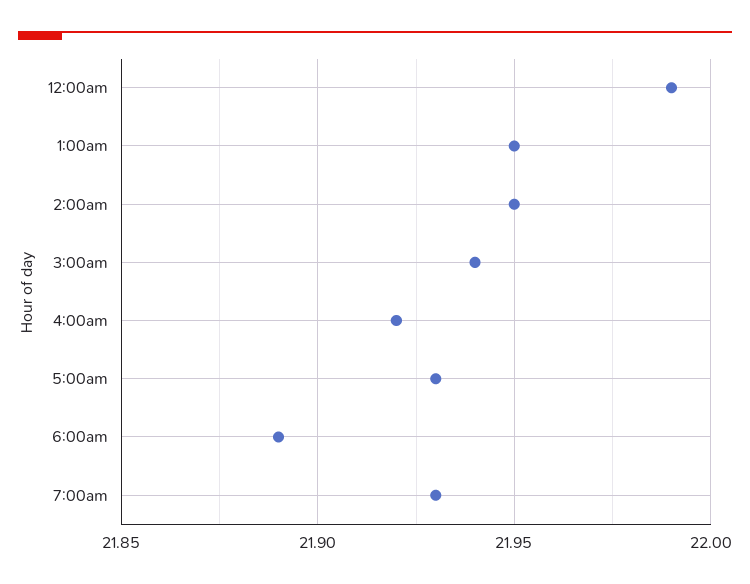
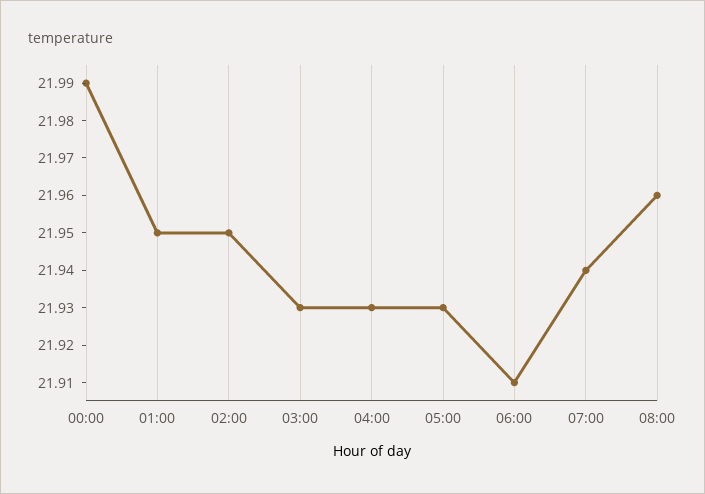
3:00am: 21.94 -> 21.93
4:00am: 21.92 -> 21.93
6:00am: 21.89 -> 21.91
7:00am: 21.93 -> 21.94
08:00: none -> 21.96

